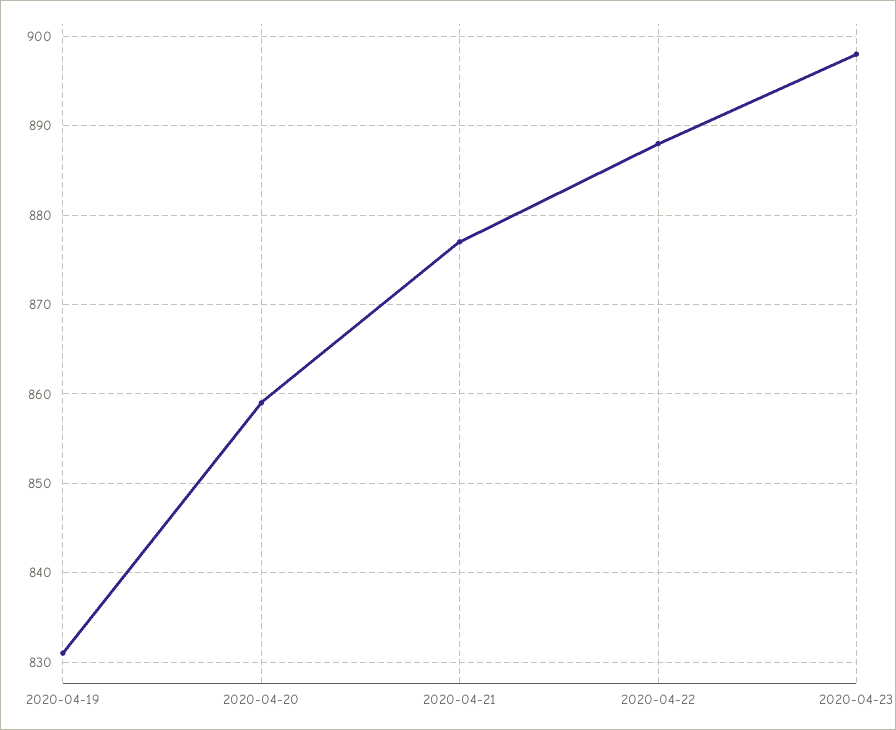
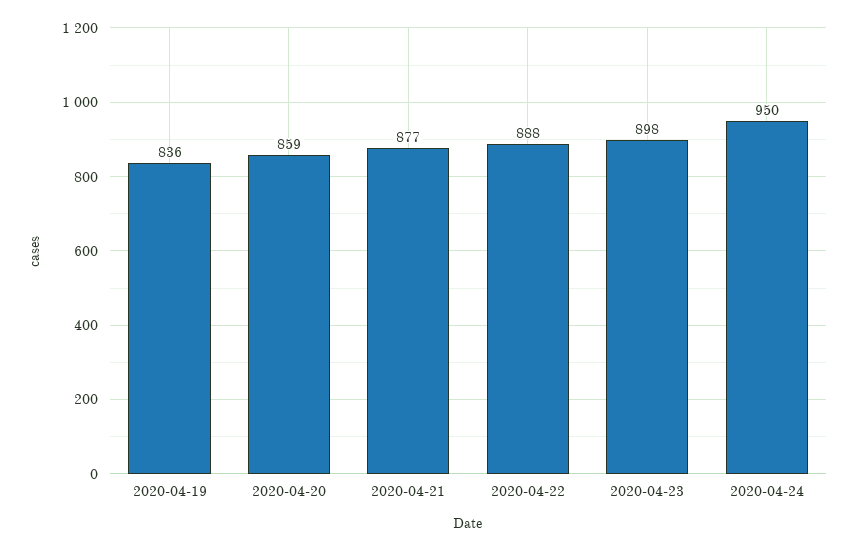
2020-04-19: 831 -> 836
2020-04-24: none -> 950

